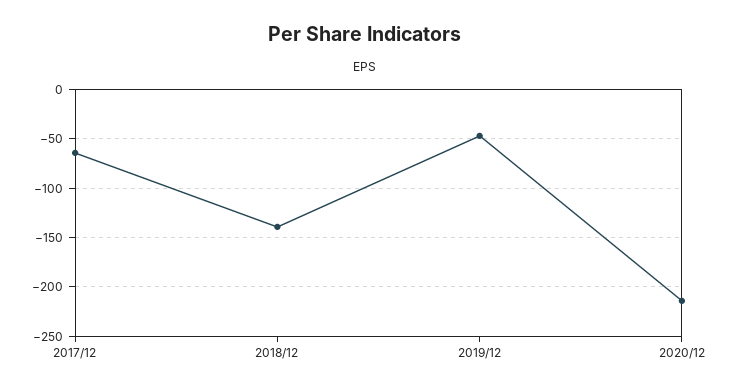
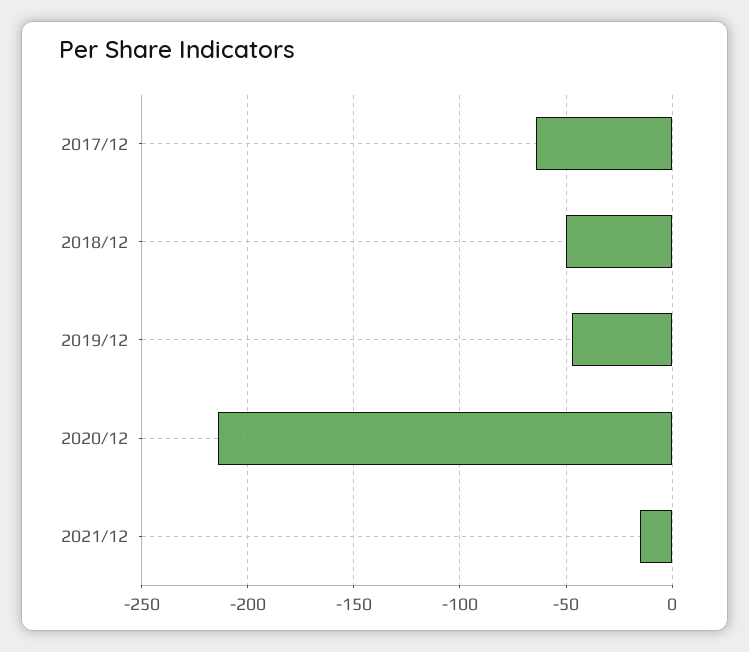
2018/12: -140 -> -50
2021/12: none -> -15

